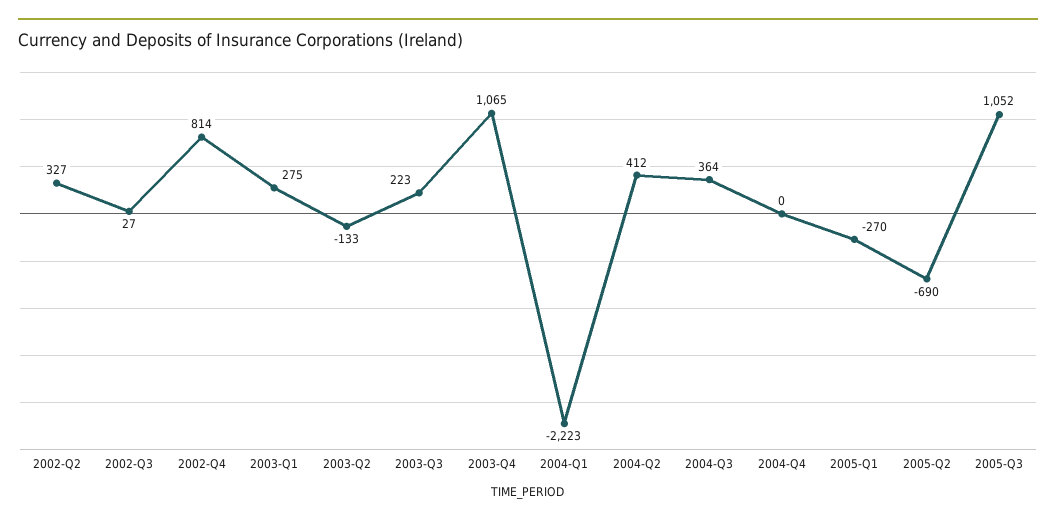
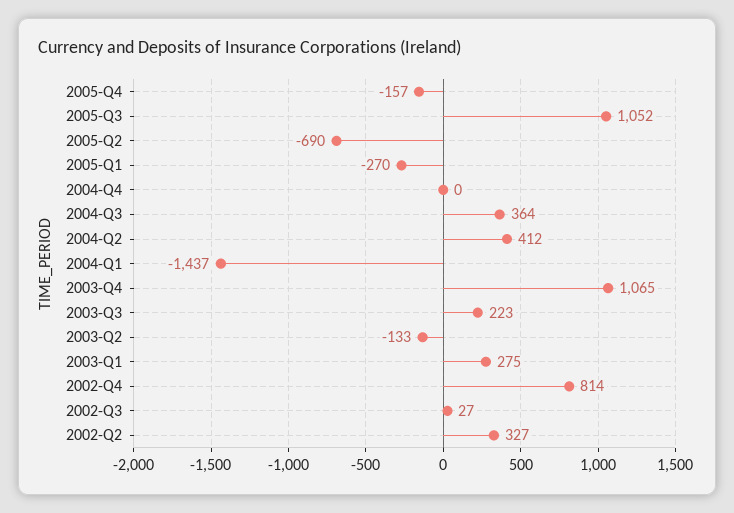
2004-Q1: -2223 -> -1437
2005-Q4: none -> -157

